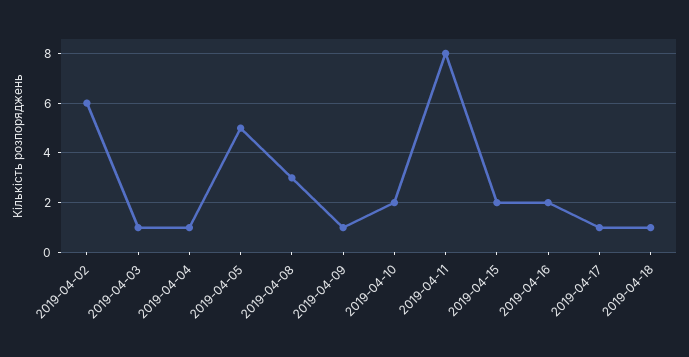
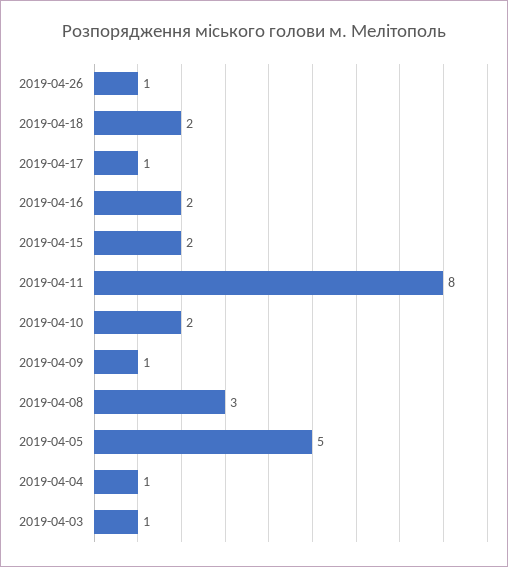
2019-04-02: 6 -> none
2019-04-18: 1 -> 2
2019-04-26: none -> 1

